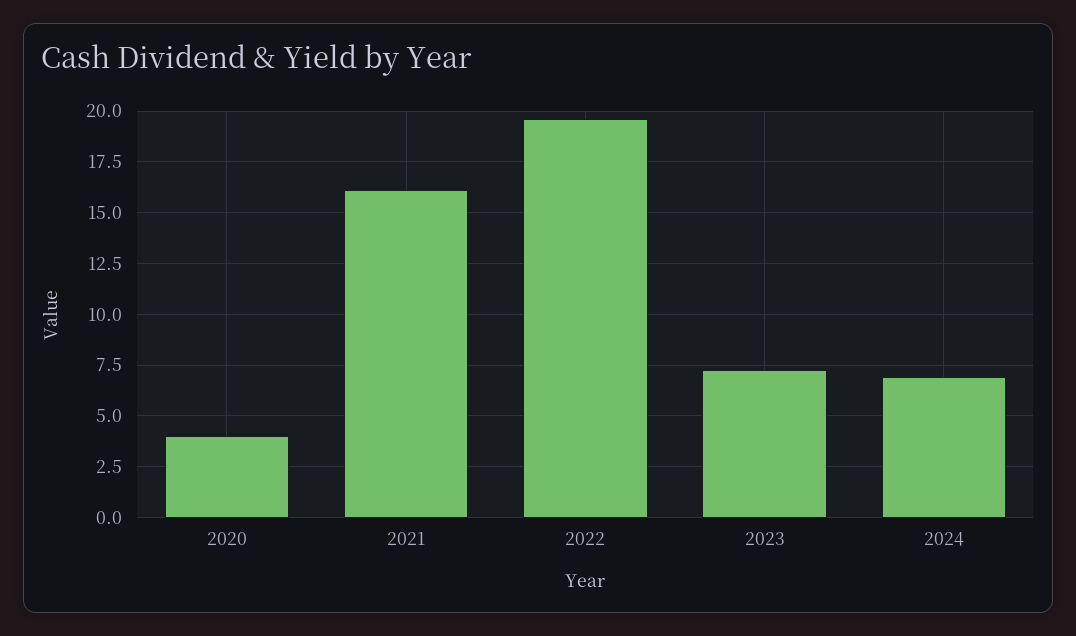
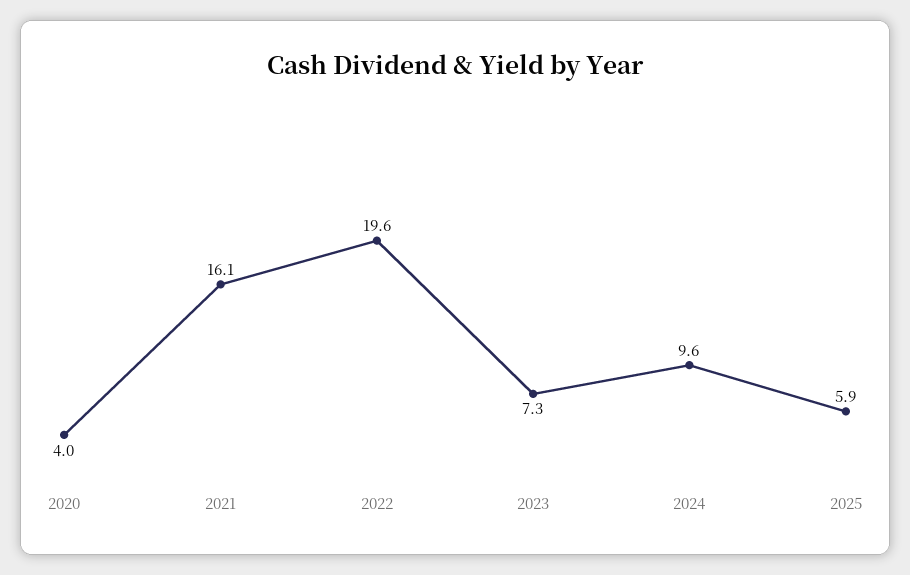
2024: 7 -> 9.6
2025: none -> 5.9

